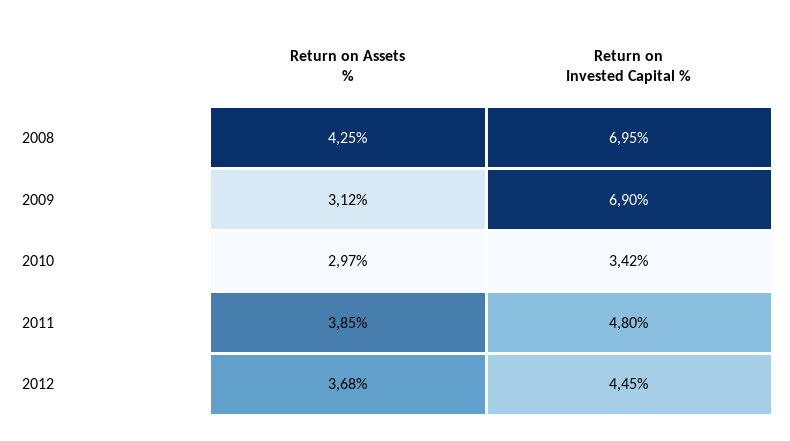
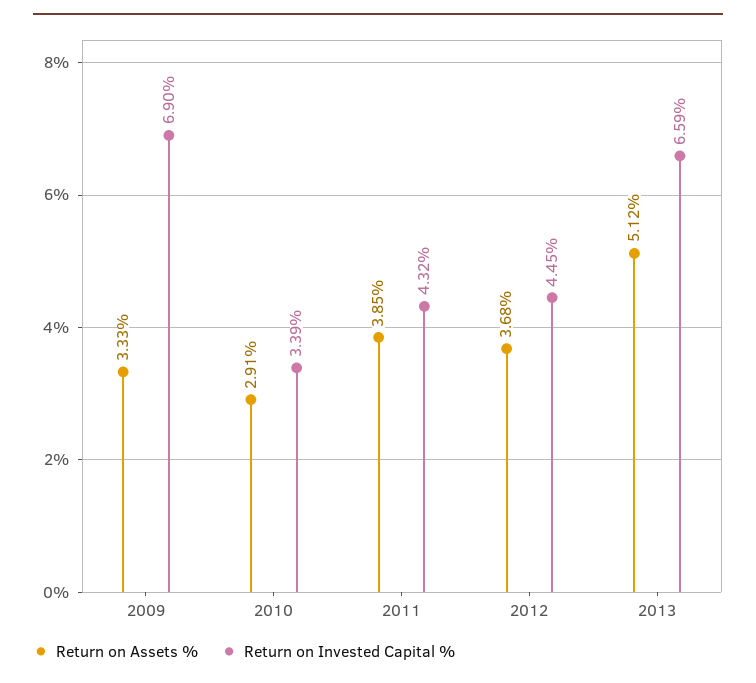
Return on Assets %, 2008: 4.25 -> none
Return on Invested Capital %, 2008: 6.95 -> none
Return on Assets %, 2009: 3.12 -> 3.33
Return on Assets %, 2010: 2.97 -> 2.91
Return on Invested Capital %, 2010: 3.42 -> 3.39
Return on Invested Capital %, 2011: 4.8 -> 4.32
Return on Assets %, 2013: none -> 5.12
Return on Invested Capital %, 2013: none -> 6.59

